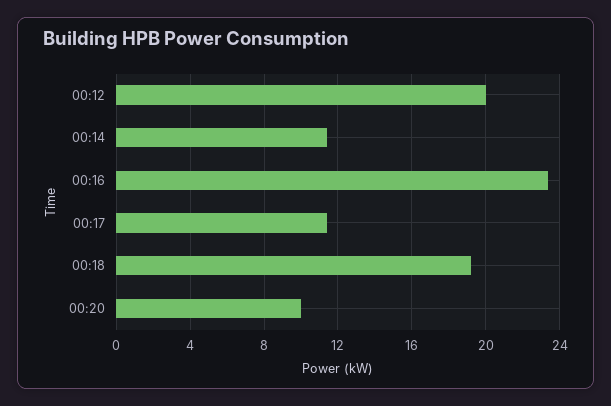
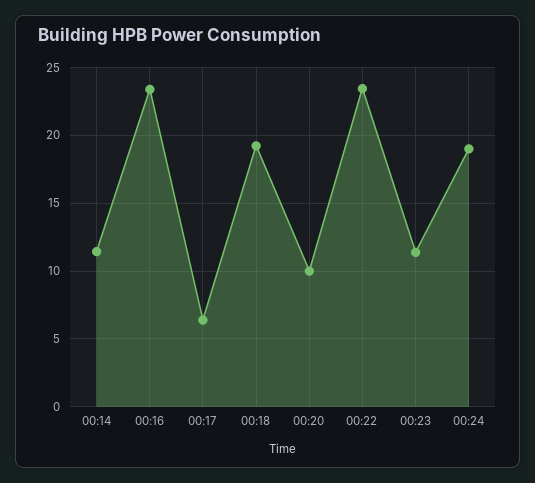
00:12: 20 -> none
00:17: 11.5 -> 6.5
00:22: none -> 23.5
00:23: none -> 11.5
00:24: none -> 19

